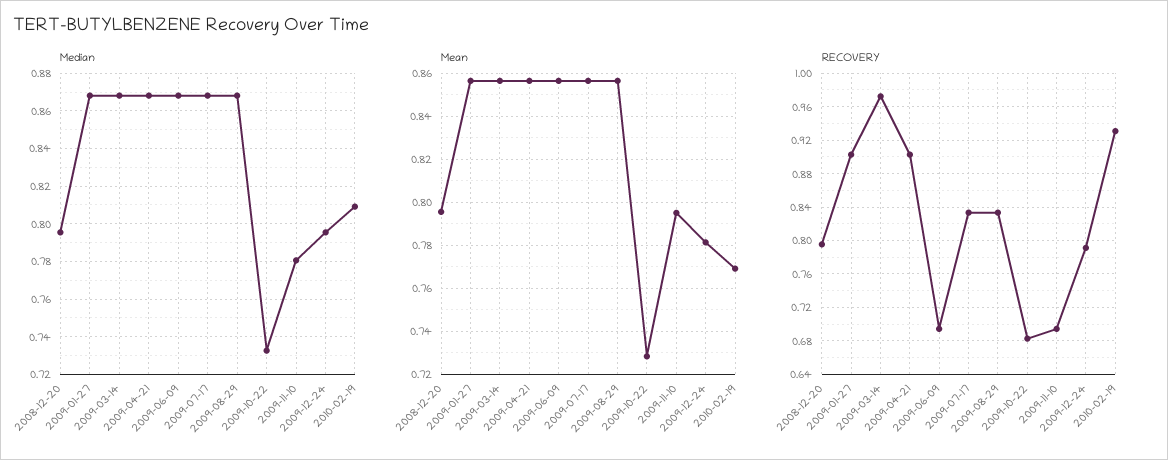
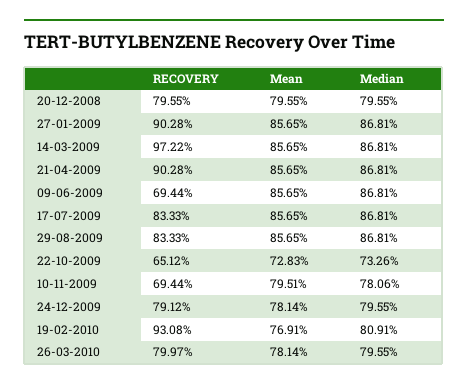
RECOVERY, 2009-10-22: 0.68 -> 0.6512
RECOVERY, 26-03-2010: none -> 0.7997
Mean, 26-03-2010: none -> 0.7814
Median, 26-03-2010: none -> 0.7955

